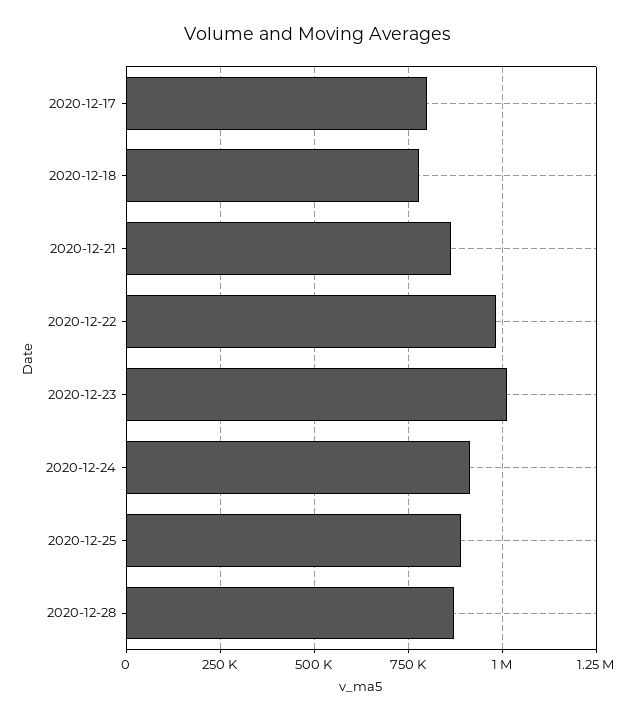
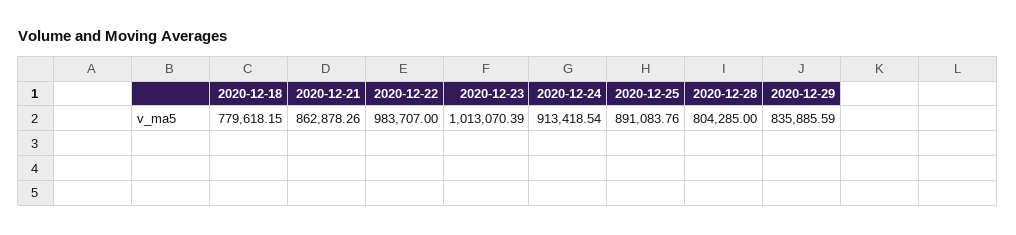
2020-12-17: 800000 -> none
2020-12-28: 875000 -> 804285
2020-12-29: none -> 835885.59

